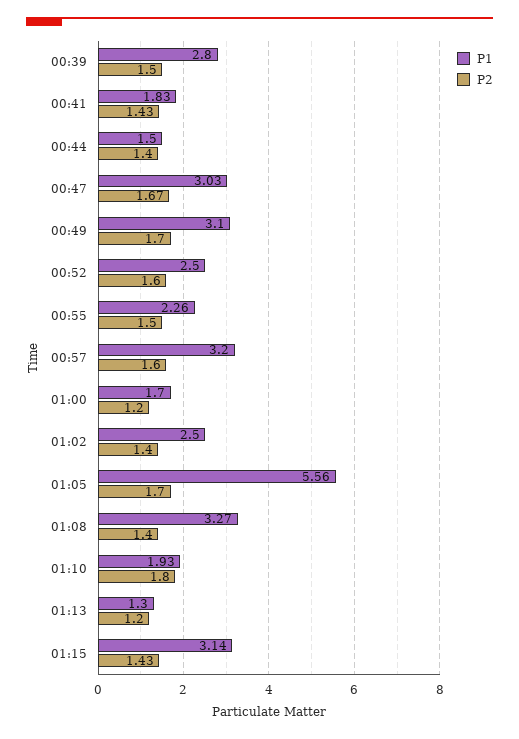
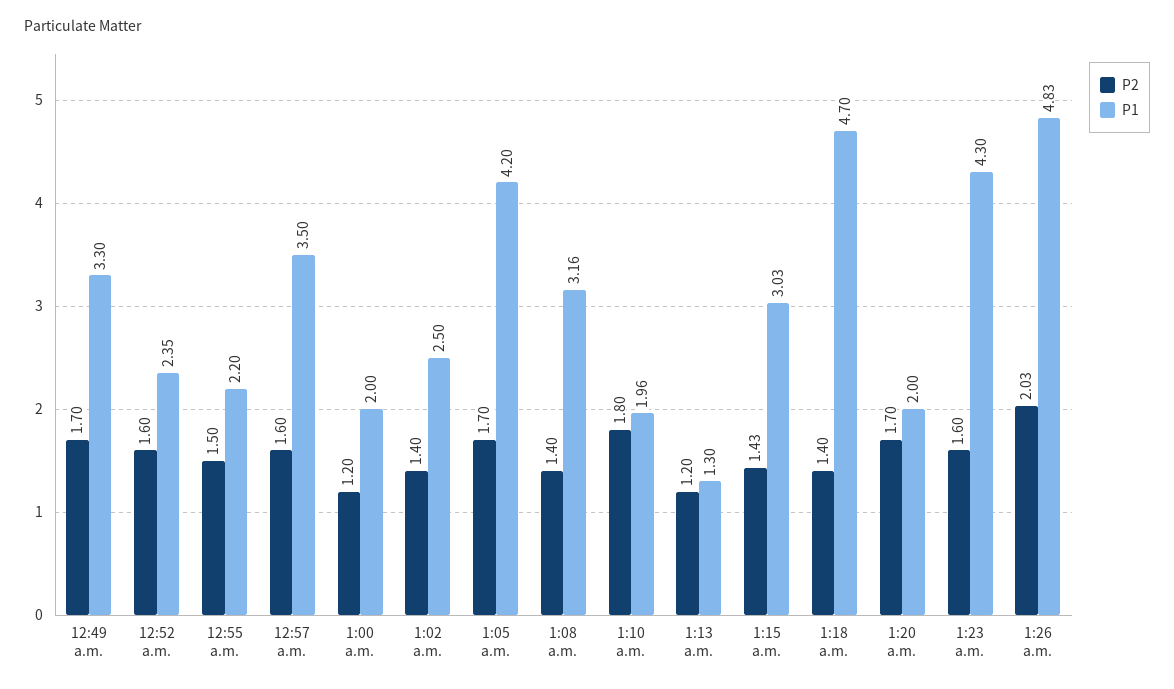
P1, 00:39: 2.8 -> none
P2, 00:39: 1.5 -> none
P1, 00:41: 1.83 -> none
P2, 00:41: 1.43 -> none
P1, 00:44: 1.5 -> none
P2, 00:44: 1.4 -> none
P1, 00:47: 3.03 -> none
P2, 00:47: 1.67 -> none
P1, 00:49: 3.1 -> 3.3
P1, 00:52: 2.5 -> 2.35
P1, 00:55: 2.26 -> 2.2
P1, 00:57: 3.2 -> 3.5
P1, 01:00: 1.7 -> 2
P1, 01:05: 5.56 -> 4.2
P1, 01:08: 3.27 -> 3.16
P1, 01:10: 1.93 -> 1.96
P1, 01:15: 3.14 -> 3.03
P2, 1:18 a.m.: none -> 1.4
P1, 1:18 a.m.: none -> 4.7
P2, 1:20 a.m.: none -> 1.7
P1, 1:20 a.m.: none -> 2
P2, 1:23 a.m.: none -> 1.6
P1, 1:23 a.m.: none -> 4.3
P2, 1:26 a.m.: none -> 2.03
P1, 1:26 a.m.: none -> 4.83

